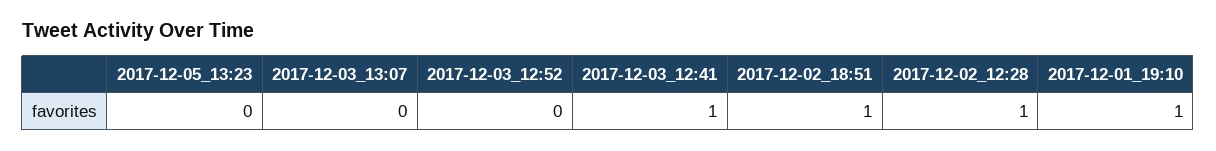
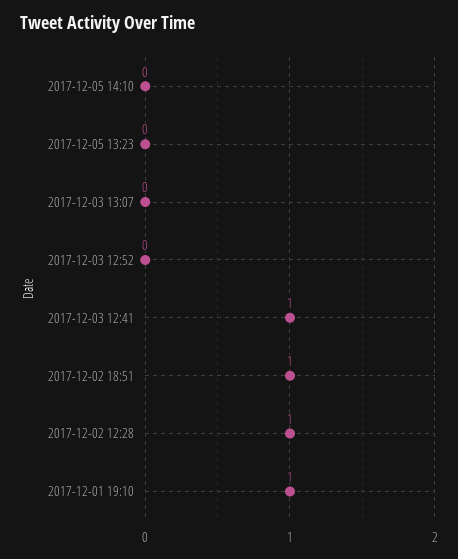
2017-12-05 14:10: none -> 0

